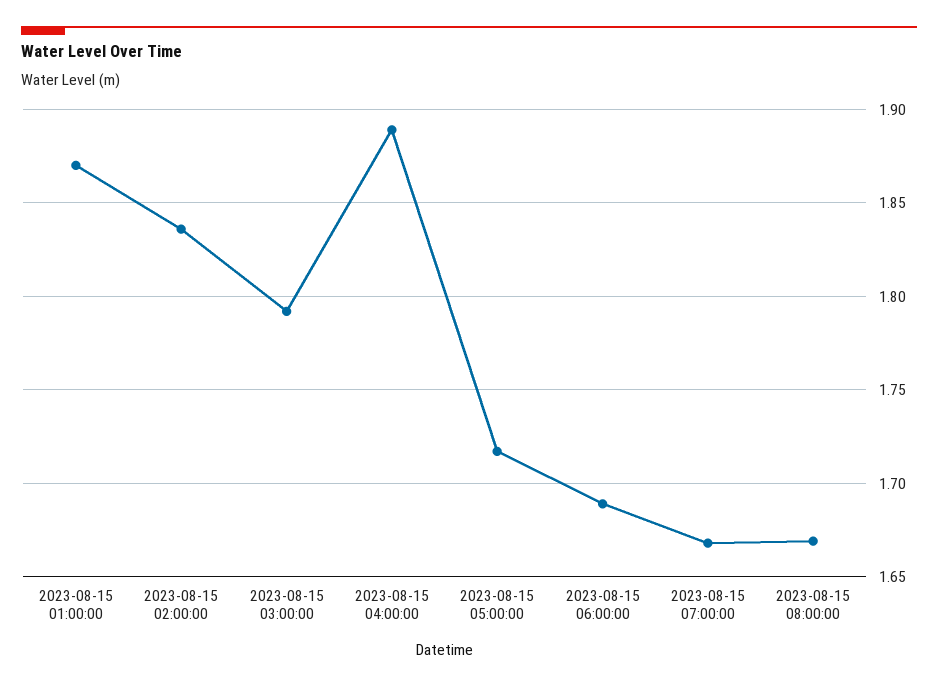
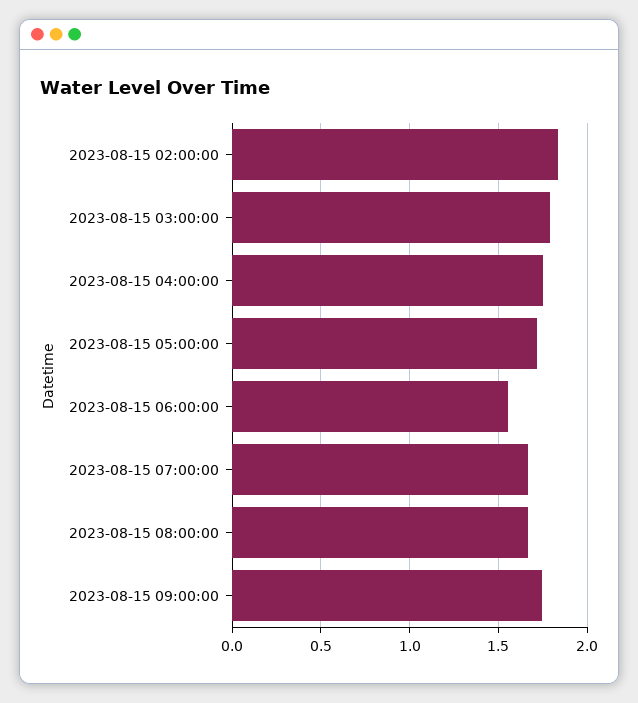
2023-08-15 01:00:00: 1.87 -> none
2023-08-15 04:00:00: 1.89 -> 1.75
2023-08-15 06:00:00: 1.69 -> 1.55
2023-08-15 09:00:00: none -> 1.75

